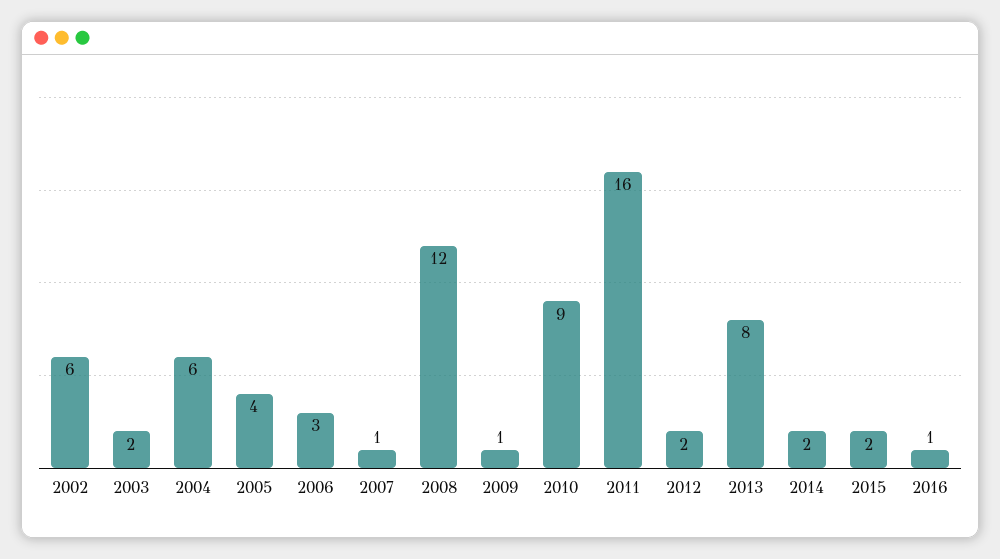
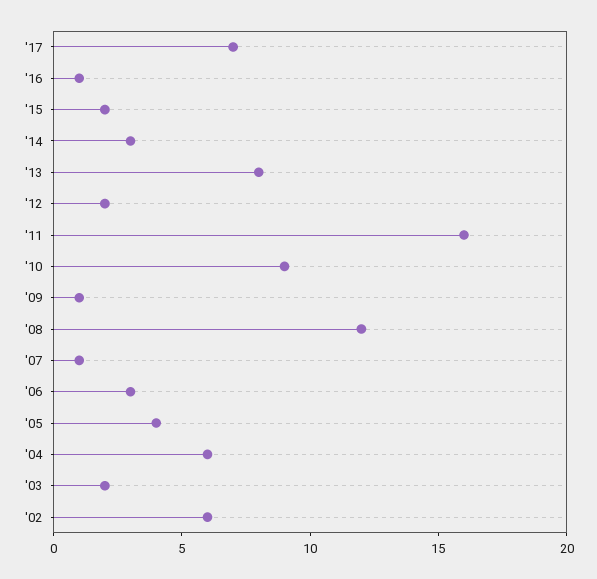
2014: 2 -> 3
'17: none -> 7

